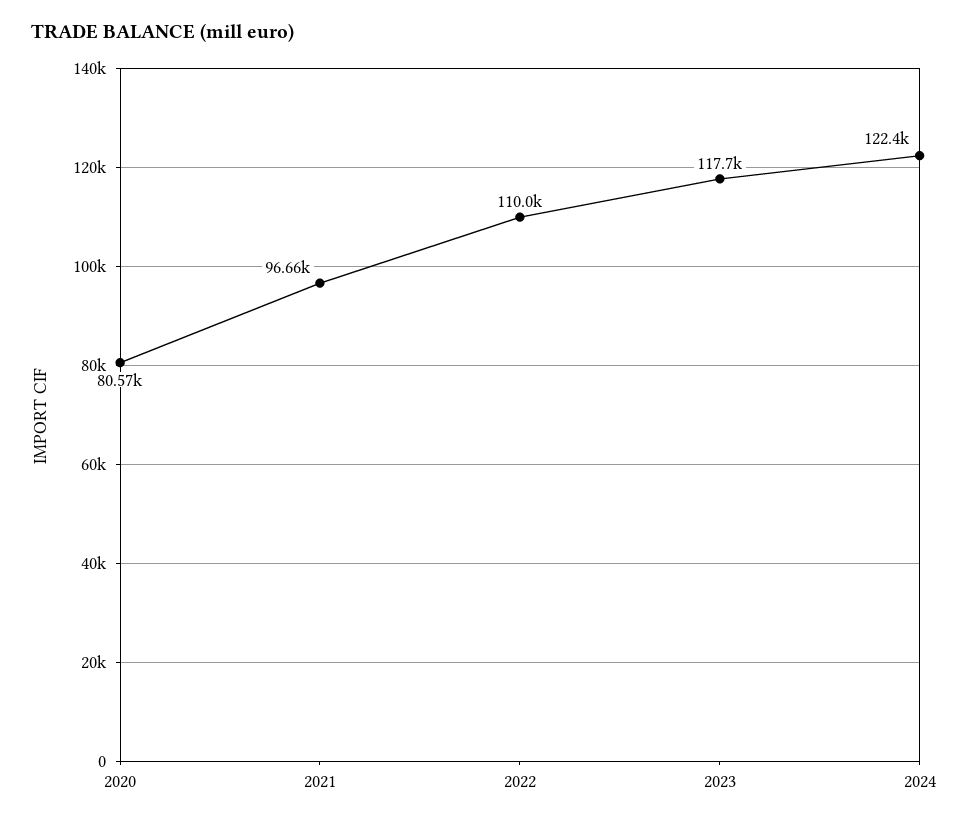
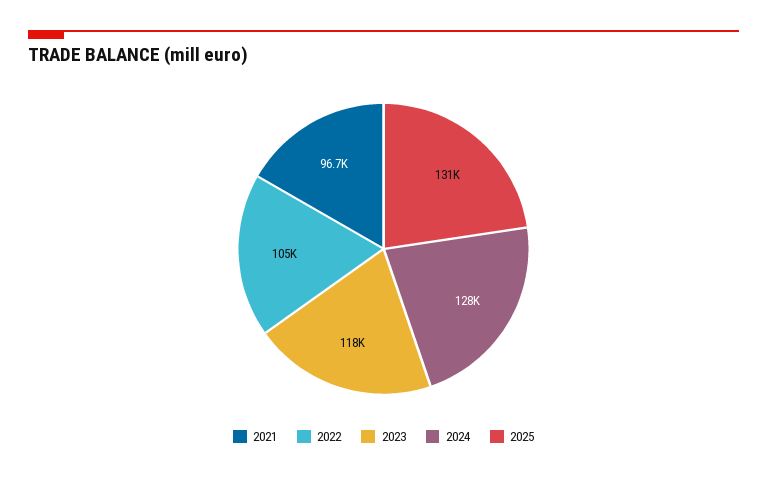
2020: 80570 -> none
2022: 110000 -> 105000
2024: 122400 -> 128000
2025: none -> 131000

